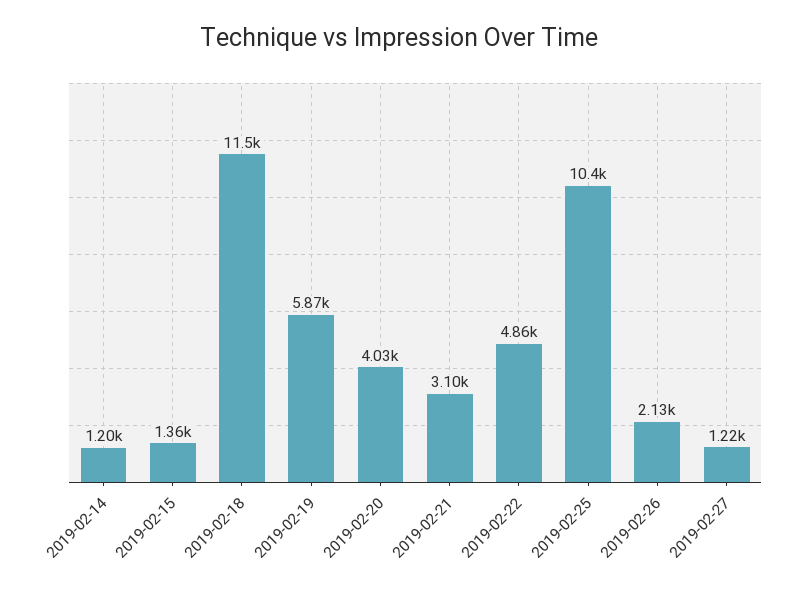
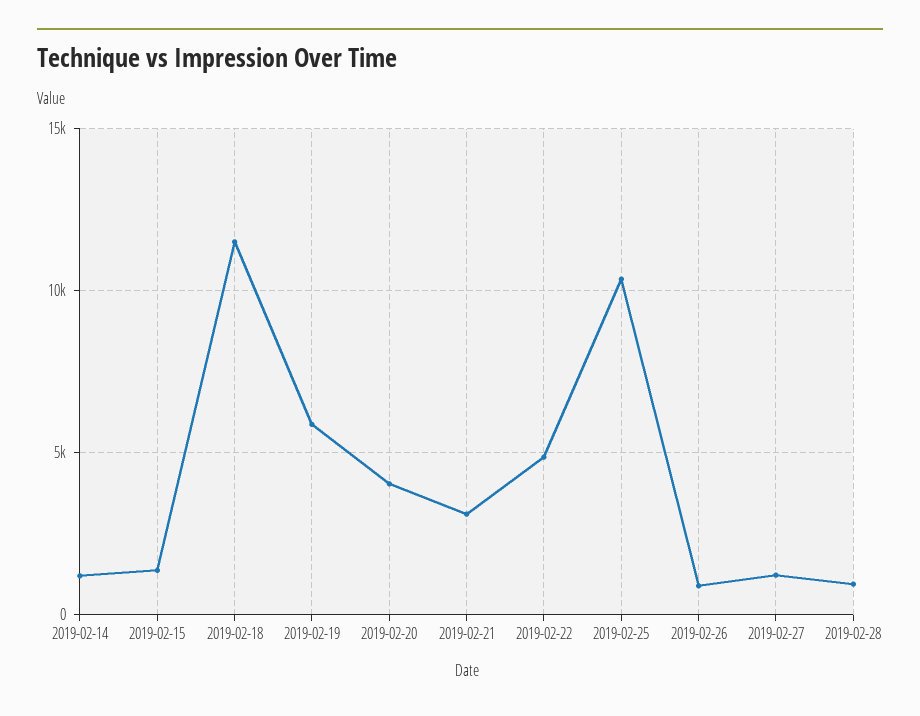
2019-02-26: 2130 -> 1000
2019-02-28: none -> 1000

